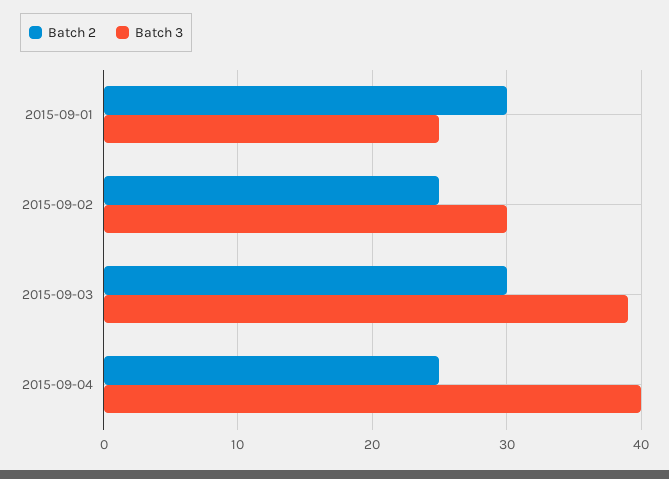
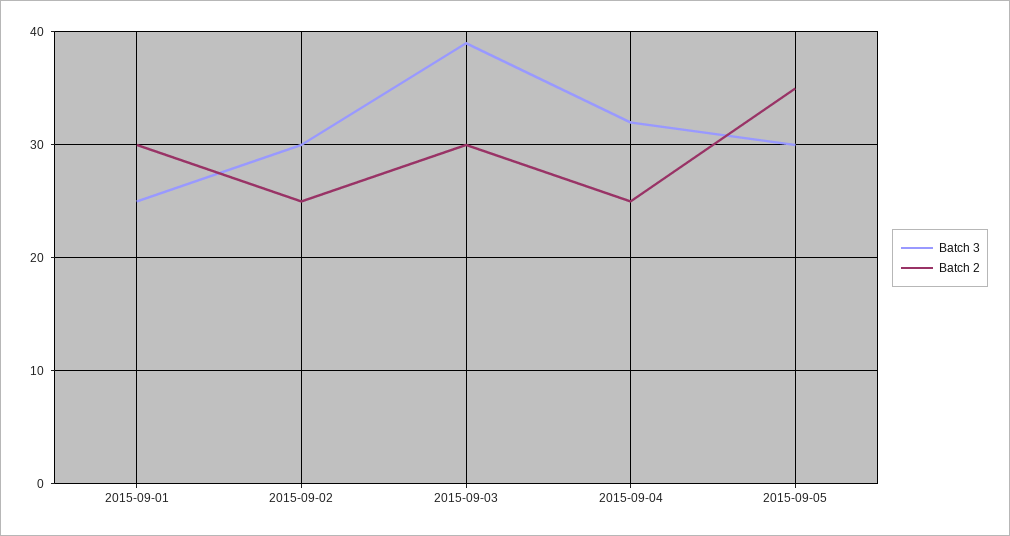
Batch 3, 2015-09-04: 40 -> 32
Batch 3, 2015-09-05: none -> 30
Batch 2, 2015-09-05: none -> 35

